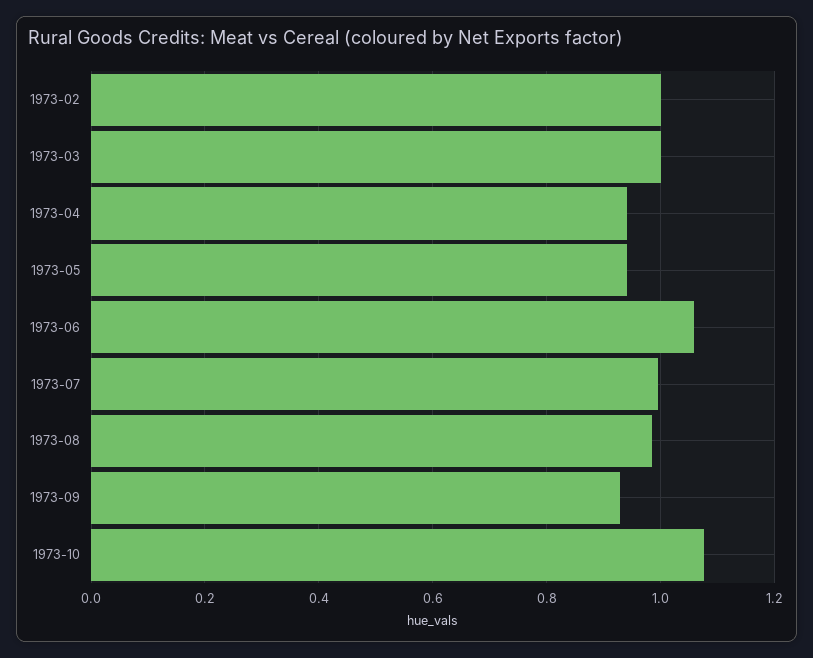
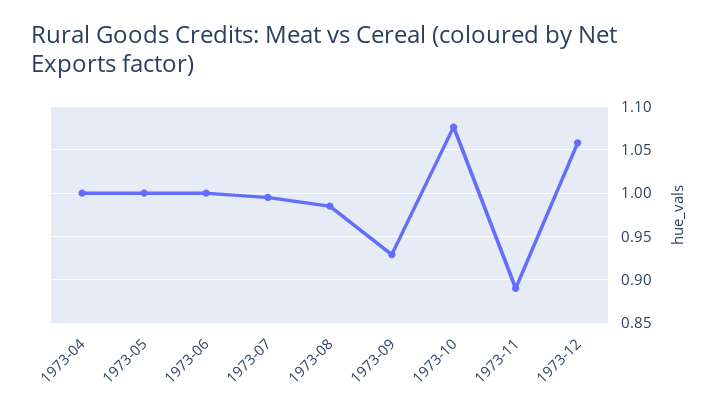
1973-02: 1 -> none
1973-03: 1 -> none
1973-04: 0.94 -> 1
1973-05: 0.94 -> 1
1973-06: 1.06 -> 1
1973-11: none -> 0.89
1973-12: none -> 1.06

